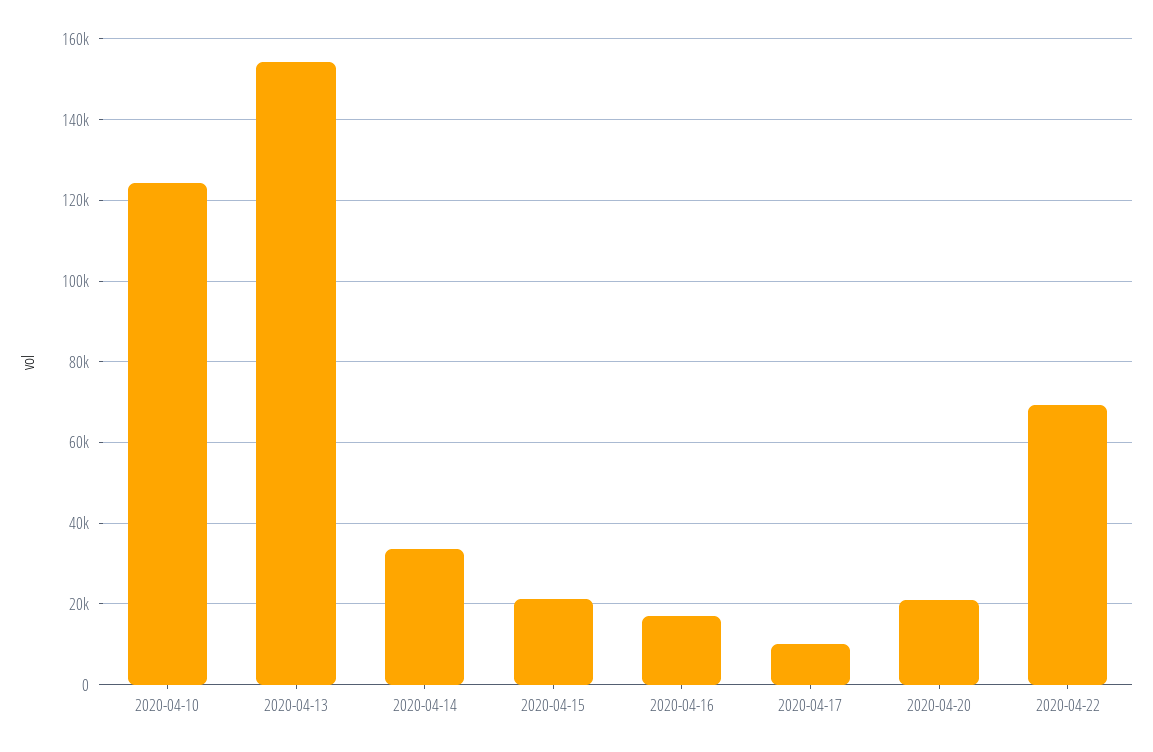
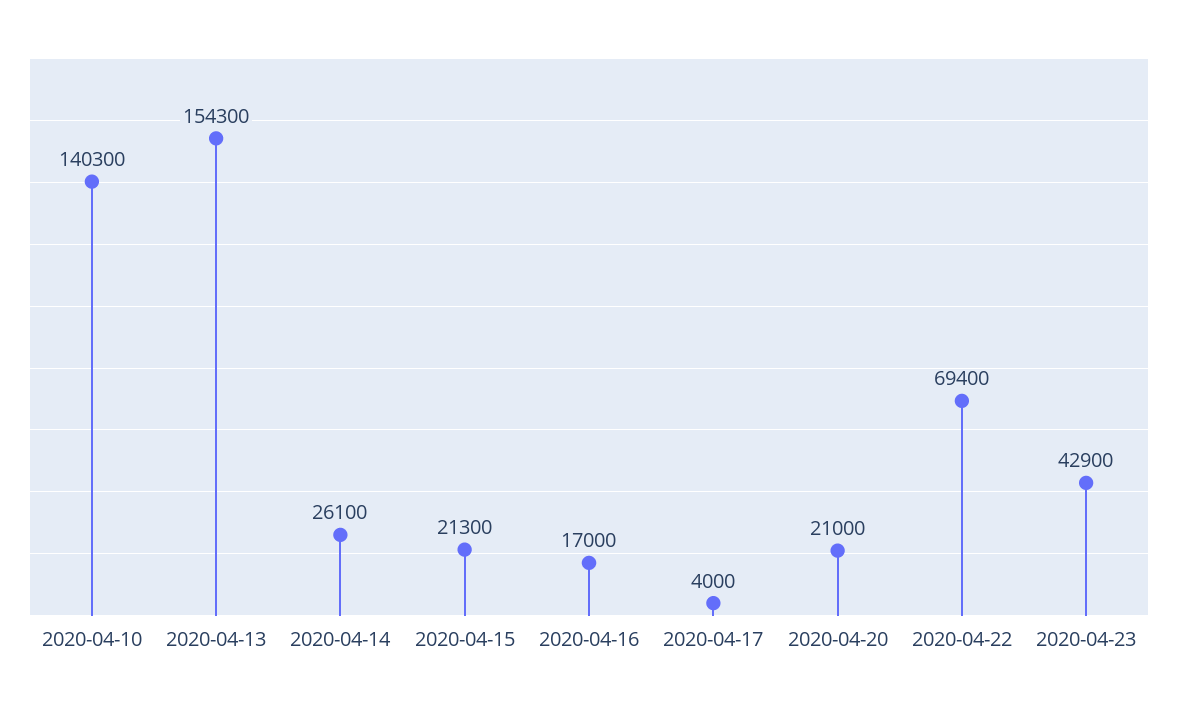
2020-04-10: 124000 -> 140300
2020-04-14: 34000 -> 26100
2020-04-17: 10000 -> 4000
2020-04-23: none -> 42900

